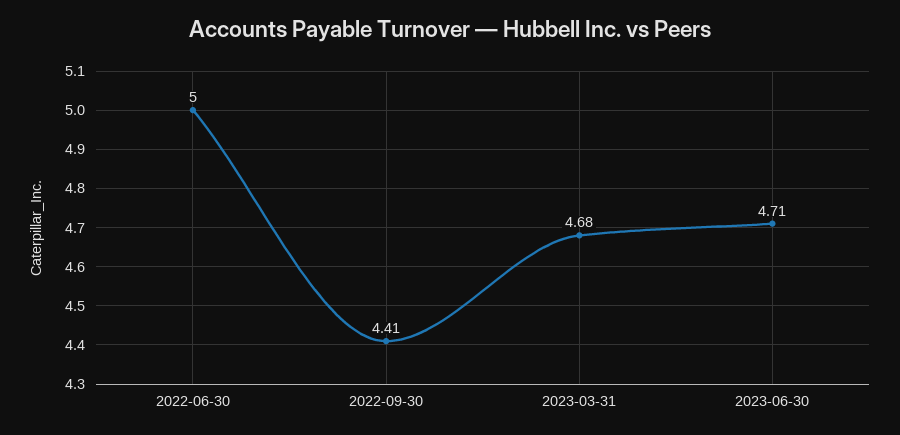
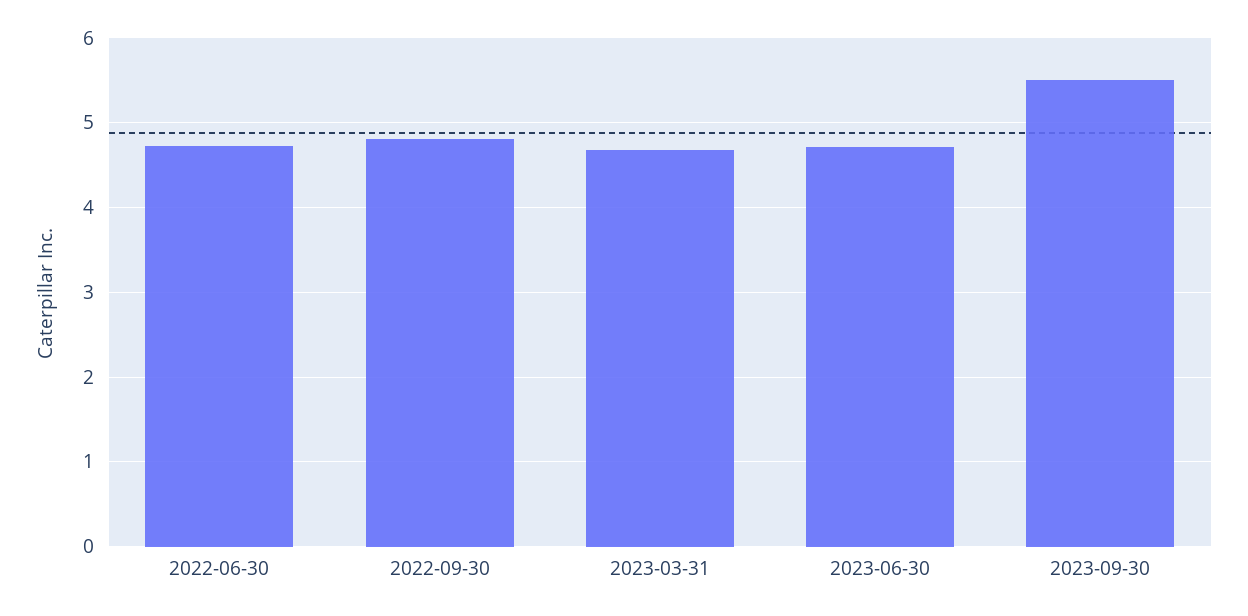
2022-06-30: 5 -> 4.7
2022-09-30: 4.41 -> 4.8
2023-09-30: none -> 5.5

